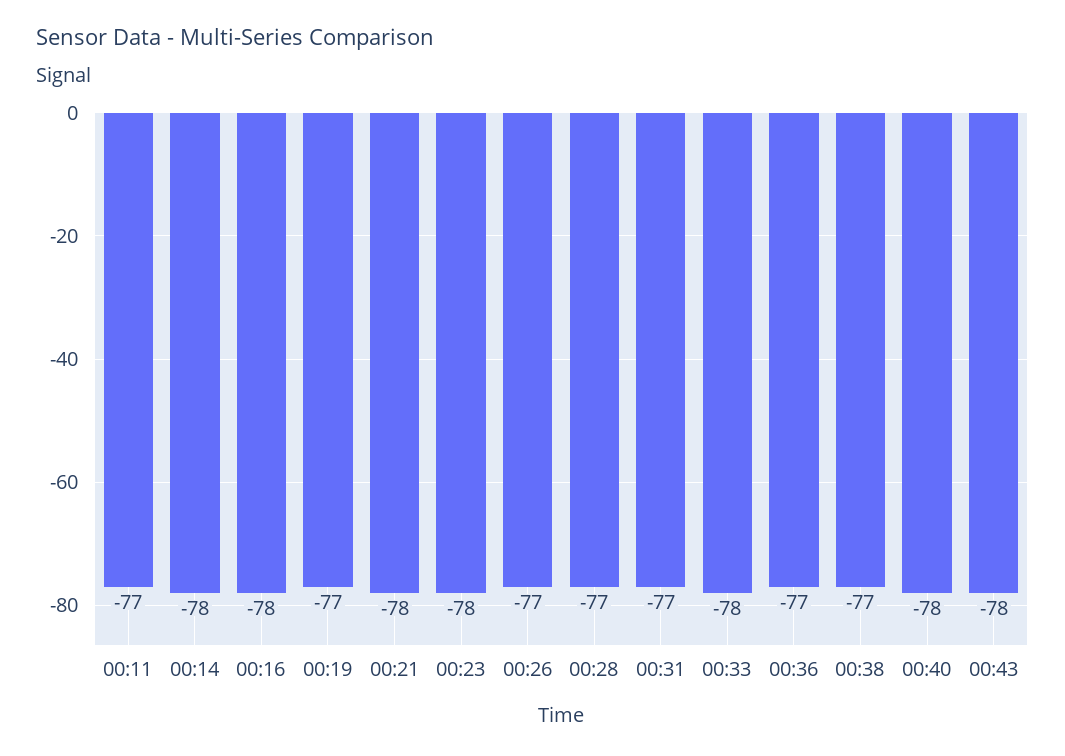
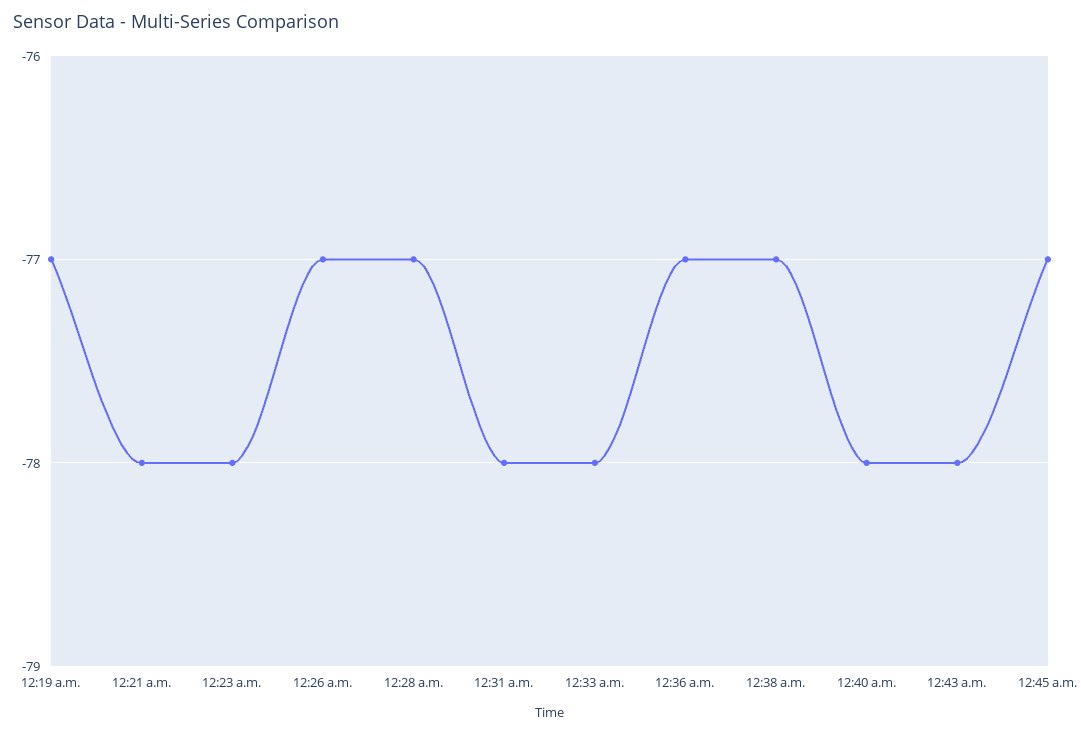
00:11: -77 -> none
00:14: -78 -> none
00:16: -78 -> none
00:31: -77 -> -78
12:45 a.m.: none -> -77

